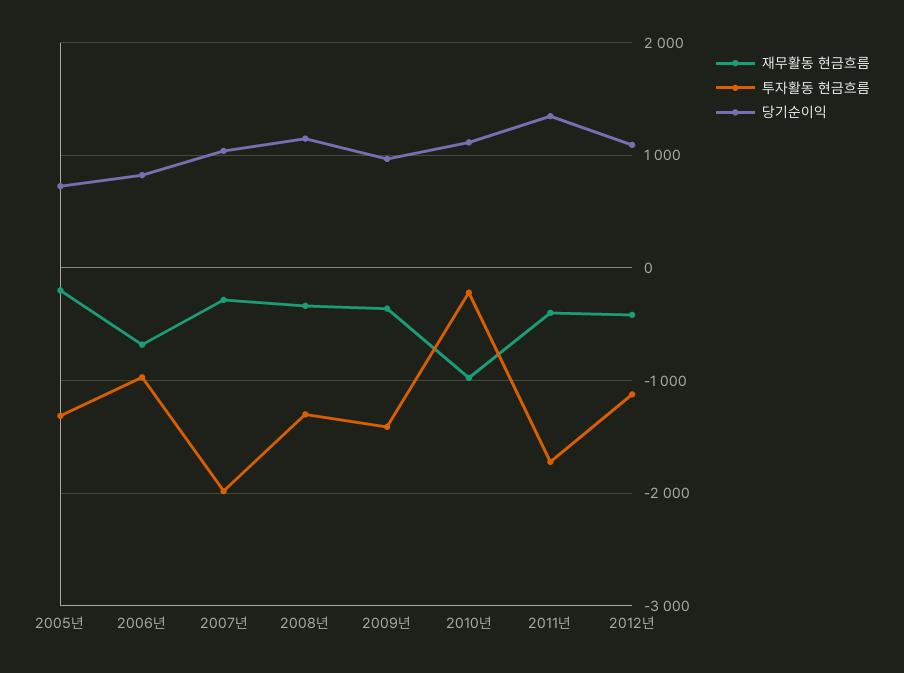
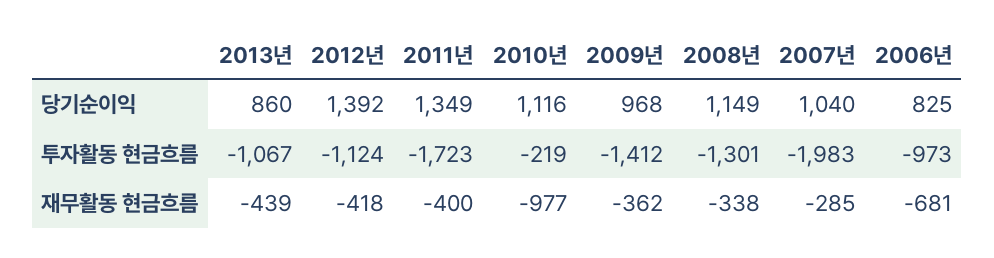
재무활동 현금흐름, 2005년: -200 -> none
투자활동 현금흐름, 2005년: -1300 -> none
당기순이익, 2005년: 700 -> none
당기순이익, 2012년: 1100 -> 1392
당기순이익, 2013년: none -> 860
투자활동 현금흐름, 2013년: none -> -1067
재무활동 현금흐름, 2013년: none -> -439

